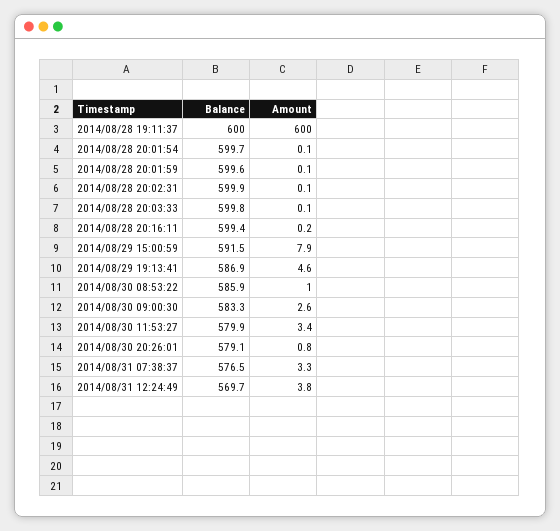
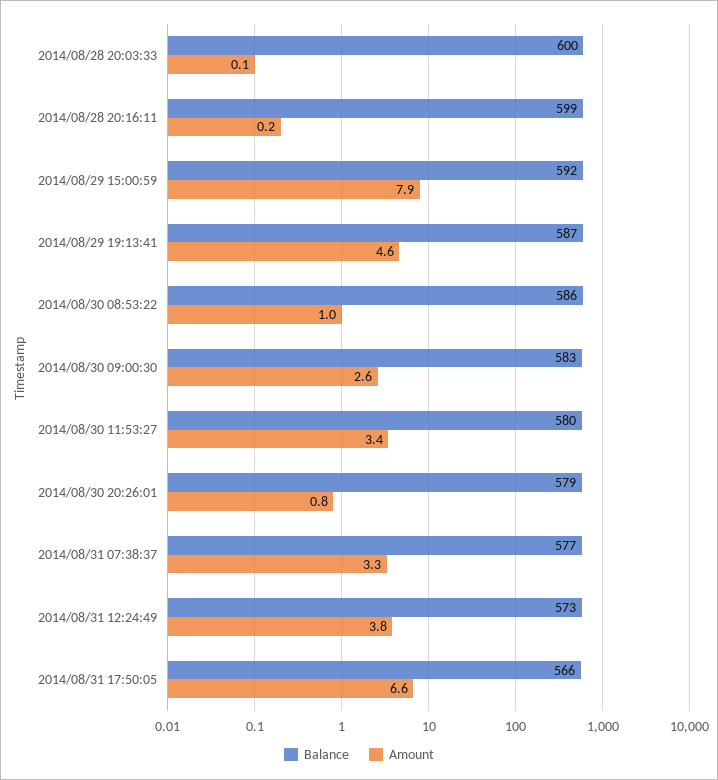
Balance, 2014/08/28 19:11:37: 600 -> none
Amount, 2014/08/28 19:11:37: 600 -> none
Balance, 2014/08/28 20:01:54: 599.7 -> none
Amount, 2014/08/28 20:01:54: 0.1 -> none
Balance, 2014/08/28 20:01:59: 599.6 -> none
Amount, 2014/08/28 20:01:59: 0.1 -> none
Balance, 2014/08/28 20:02:31: 599.9 -> none
Amount, 2014/08/28 20:02:31: 0.1 -> none
Balance, 2014/08/31 12:24:49: 569.7 -> 573
Balance, 2014/08/31 17:50:05: none -> 566
Amount, 2014/08/31 17:50:05: none -> 6.6

